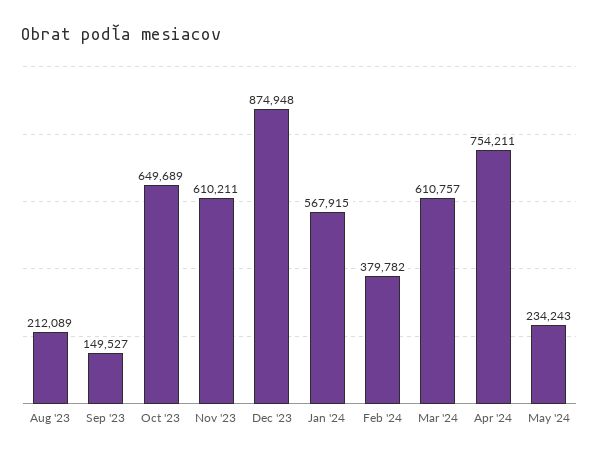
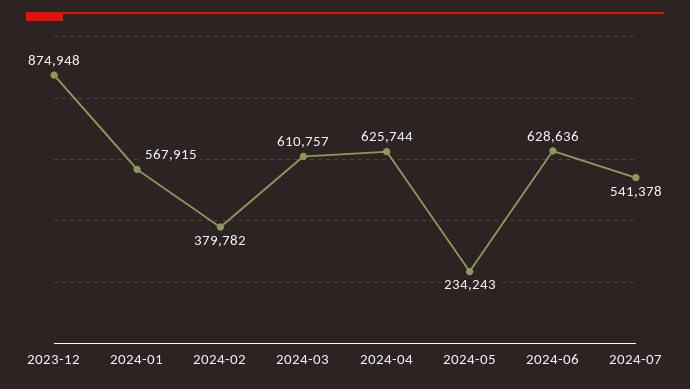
Aug '23: 212089 -> none
Sep '23: 149527 -> none
Oct '23: 649689 -> none
Nov '23: 610211 -> none
Apr '24: 754211 -> 625744
2024-06: none -> 628636
2024-07: none -> 541378

